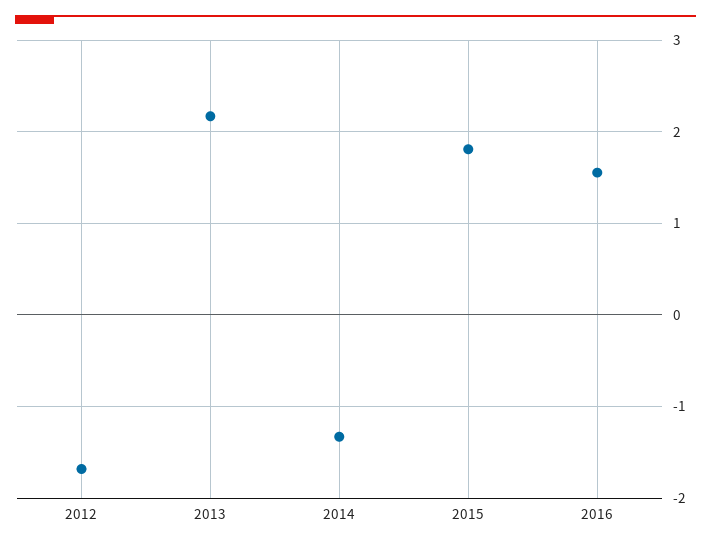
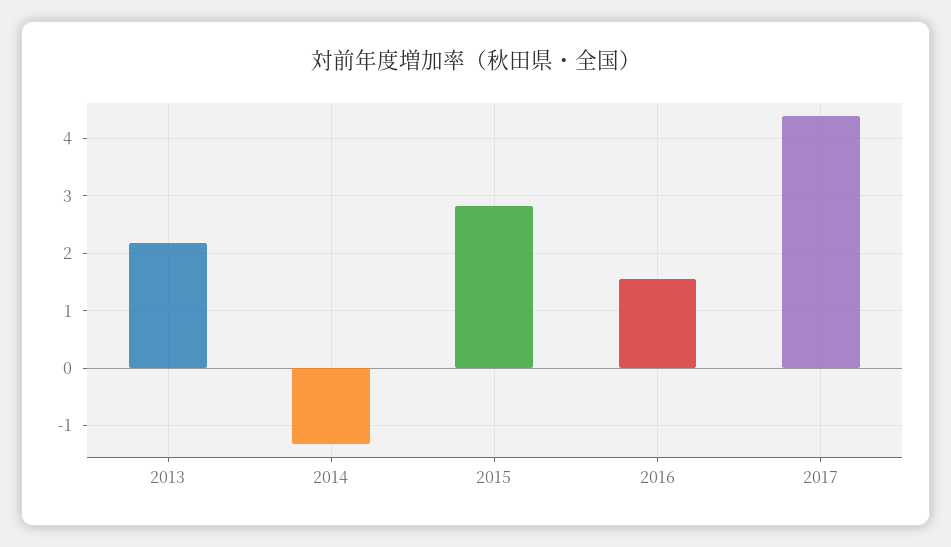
2012: -1.7 -> none
2015: 1.8 -> 2.8
2017: none -> 4.4

